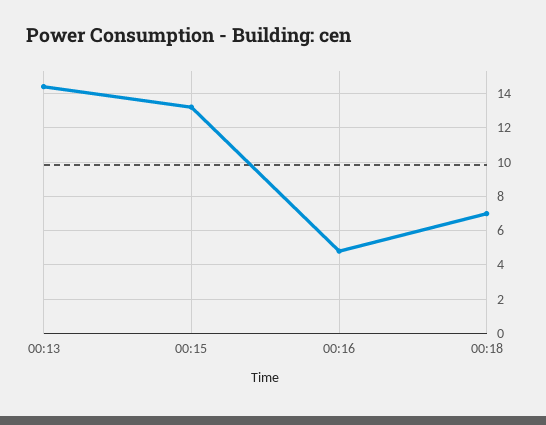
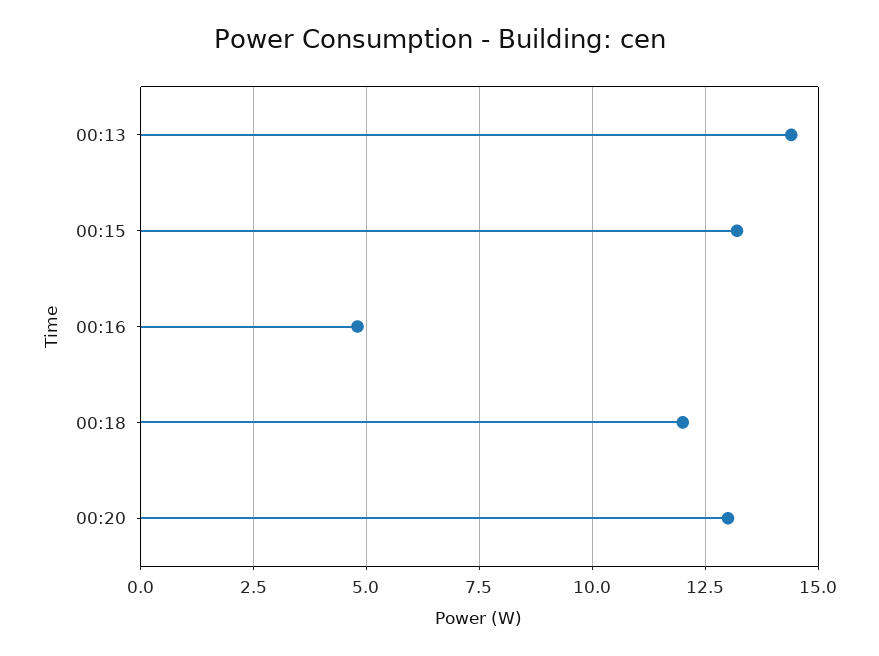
00:18: 7 -> 12
00:20: none -> 13

